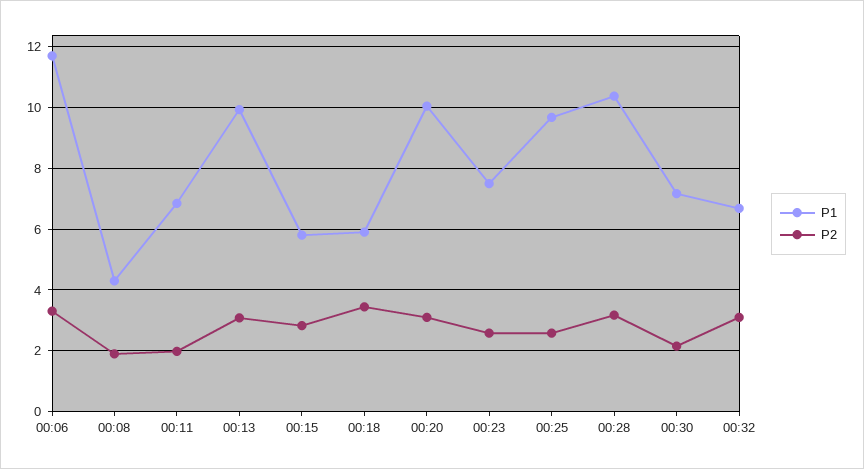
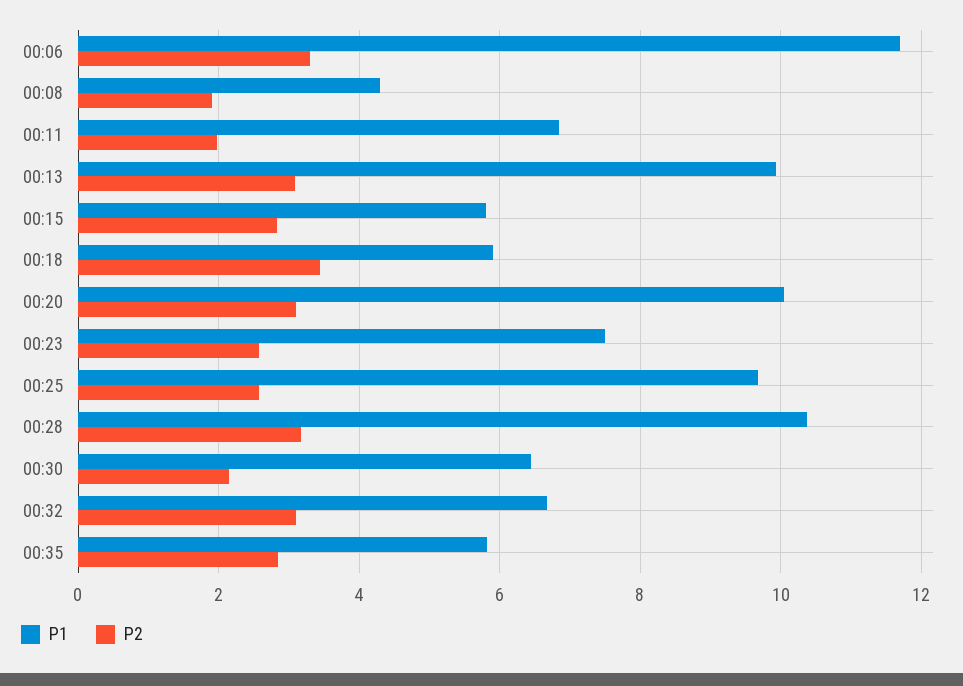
P1, 00:30: 7.2 -> 6.4
P1, 00:35: none -> 5.8
P2, 00:35: none -> 2.8

